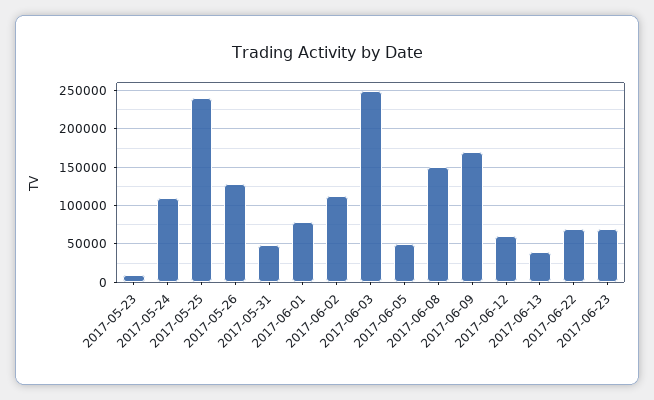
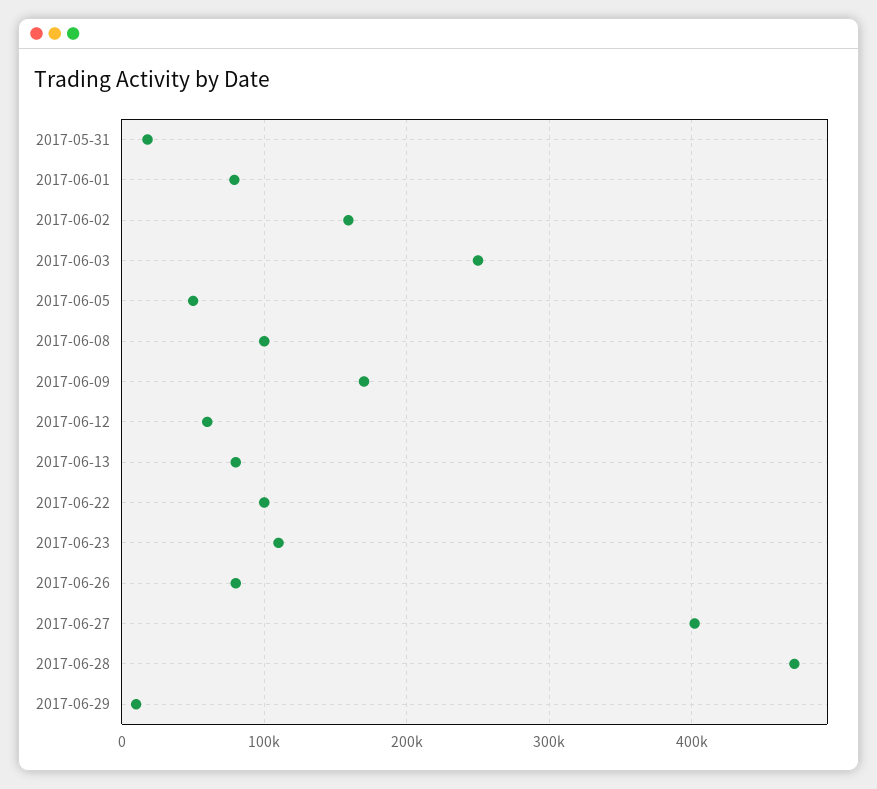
2017-05-23: 10000 -> none
2017-05-24: 110000 -> none
2017-05-25: 240000 -> none
2017-05-26: 130000 -> none
2017-05-31: 50000 -> 20000
2017-06-02: 110000 -> 160000
2017-06-08: 150000 -> 100000
2017-06-13: 40000 -> 80000
2017-06-22: 70000 -> 100000
2017-06-23: 70000 -> 110000
2017-06-26: none -> 80000
2017-06-27: none -> 400000
2017-06-28: none -> 470000
2017-06-29: none -> 10000

